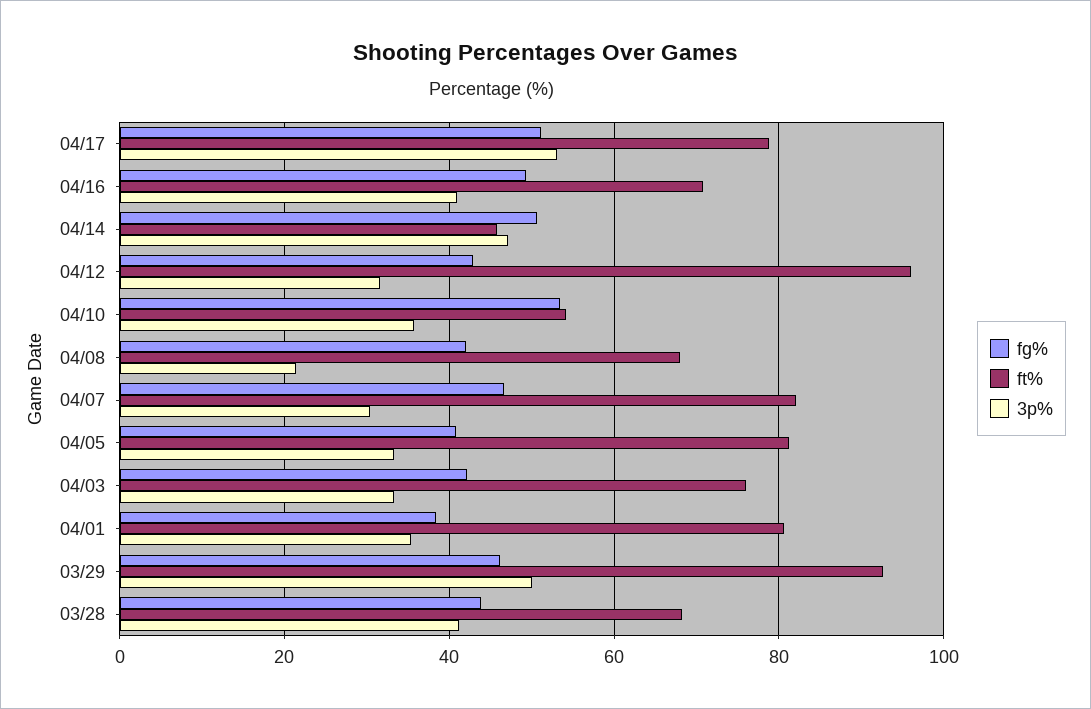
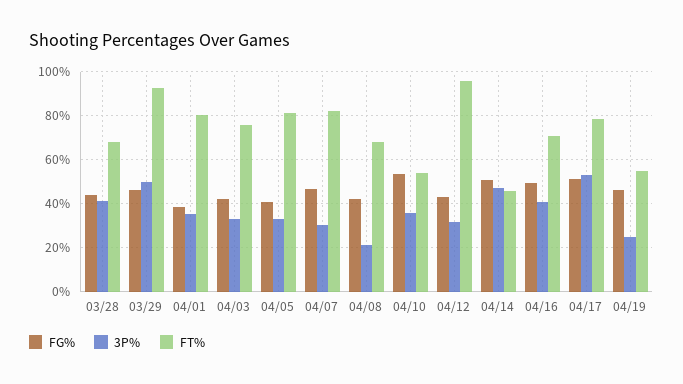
fg%, 04/19: none -> 45
3p%, 04/19: none -> 25
ft%, 04/19: none -> 55

